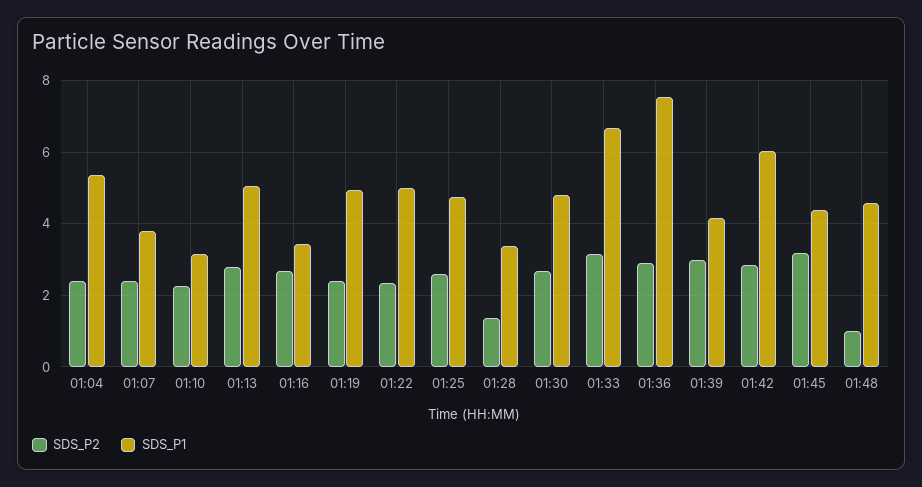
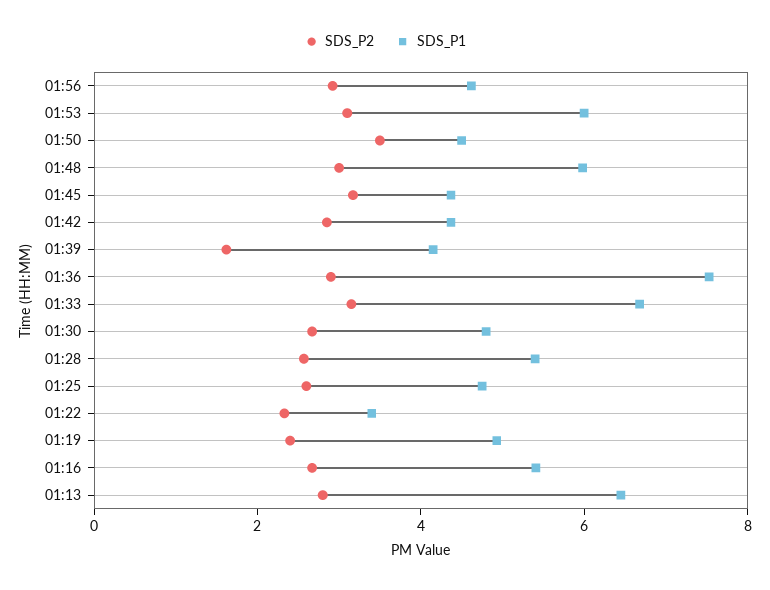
SDS_P2, 01:04: 2.4 -> none
SDS_P1, 01:04: 5.4 -> none
SDS_P2, 01:07: 2.4 -> none
SDS_P1, 01:07: 3.8 -> none
SDS_P2, 01:10: 2.2 -> none
SDS_P1, 01:10: 3.2 -> none
SDS_P1, 01:13: 5 -> 6.5
SDS_P1, 01:16: 3.4 -> 5.5
SDS_P1, 01:22: 5 -> 3.5
SDS_P2, 01:28: 1.4 -> 2.5
SDS_P1, 01:28: 3.4 -> 5.5
SDS_P2, 01:39: 3 -> 1.5
SDS_P1, 01:42: 6 -> 4.5
SDS_P2, 01:48: 1 -> 3
SDS_P1, 01:48: 4.6 -> 6
SDS_P2, 01:56: none -> 3
SDS_P1, 01:56: none -> 4.5
SDS_P2, 01:53: none -> 3
SDS_P1, 01:53: none -> 6
SDS_P2, 01:50: none -> 3.5
SDS_P1, 01:50: none -> 4.5

